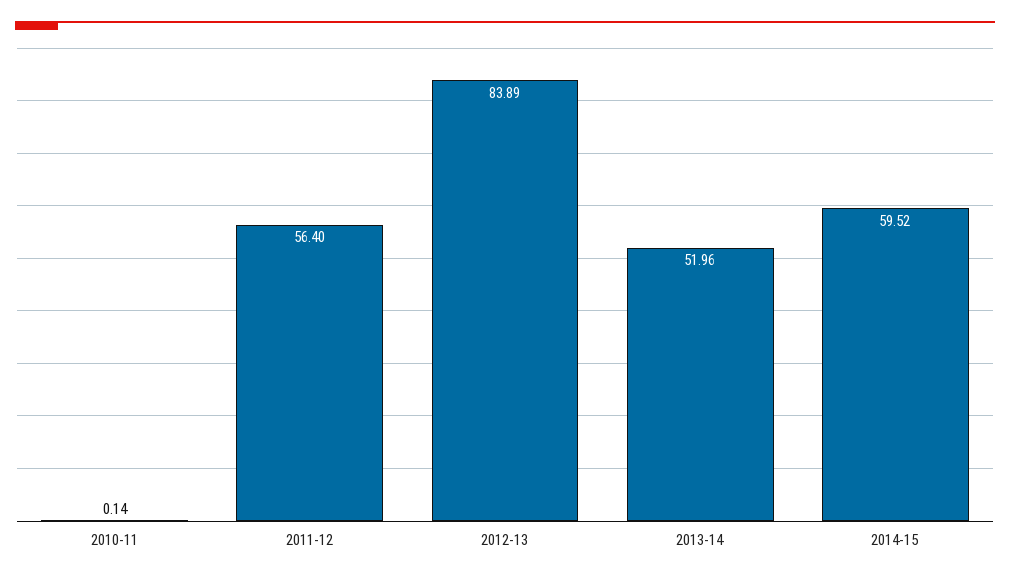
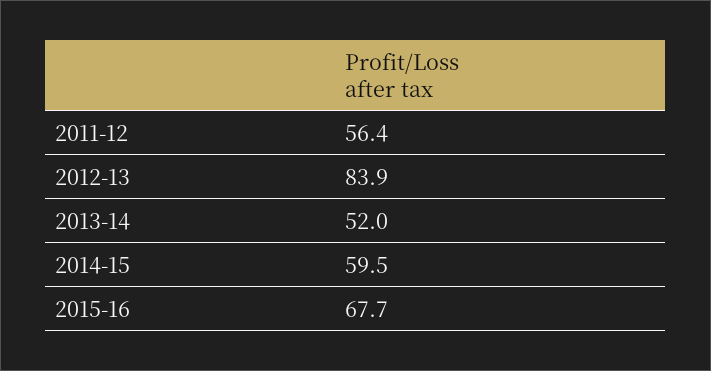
2010-11: 0.14 -> none
2015-16: none -> 67.7

